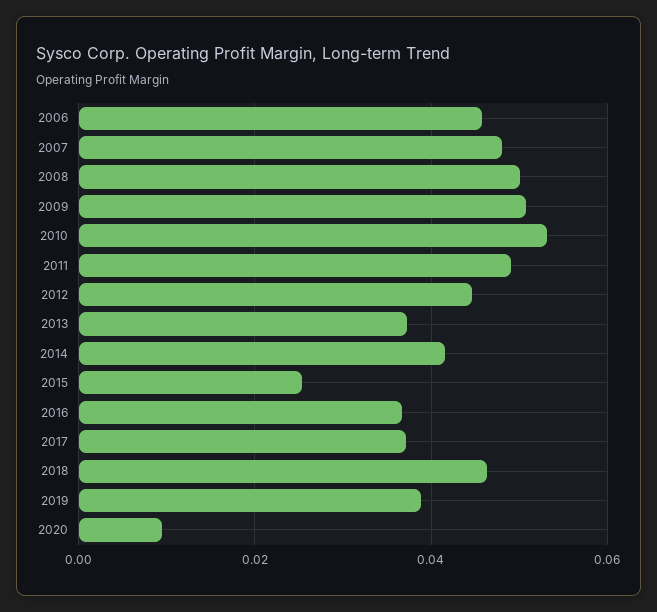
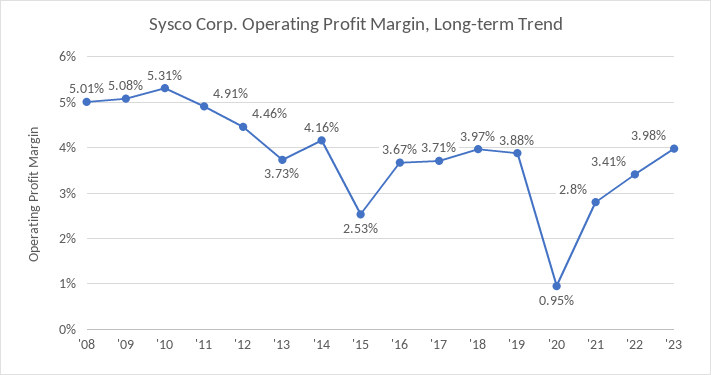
2006: 0.046 -> none
2007: 0.048 -> none
2018: 0.046 -> 0.0397
'21: none -> 0.028
'22: none -> 0.0341
'23: none -> 0.0398

